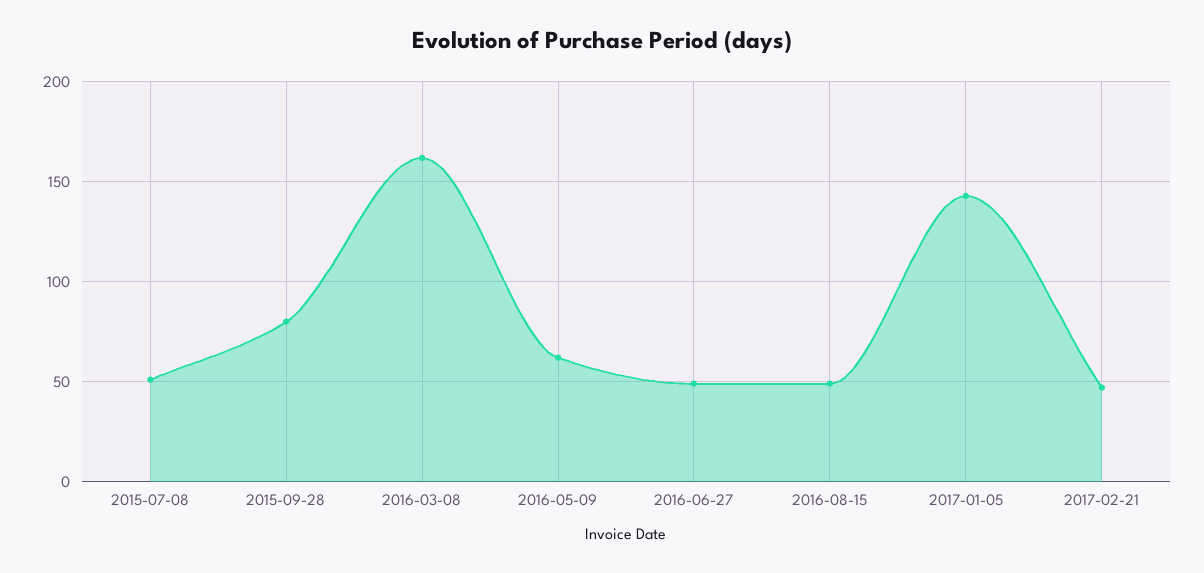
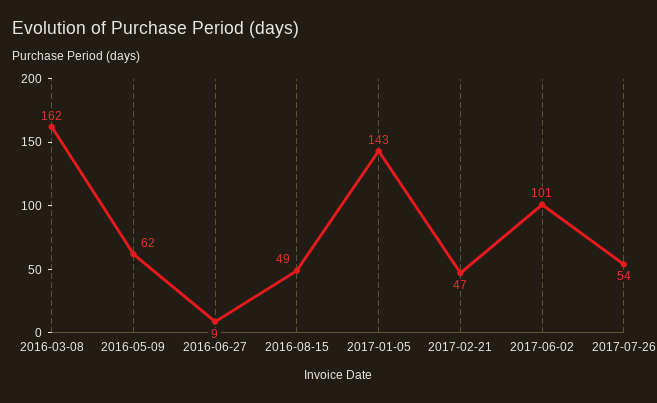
2015-07-08: 50 -> none
2015-09-28: 80 -> none
2016-06-27: 50 -> 9
2017-06-02: none -> 101
2017-07-26: none -> 54

